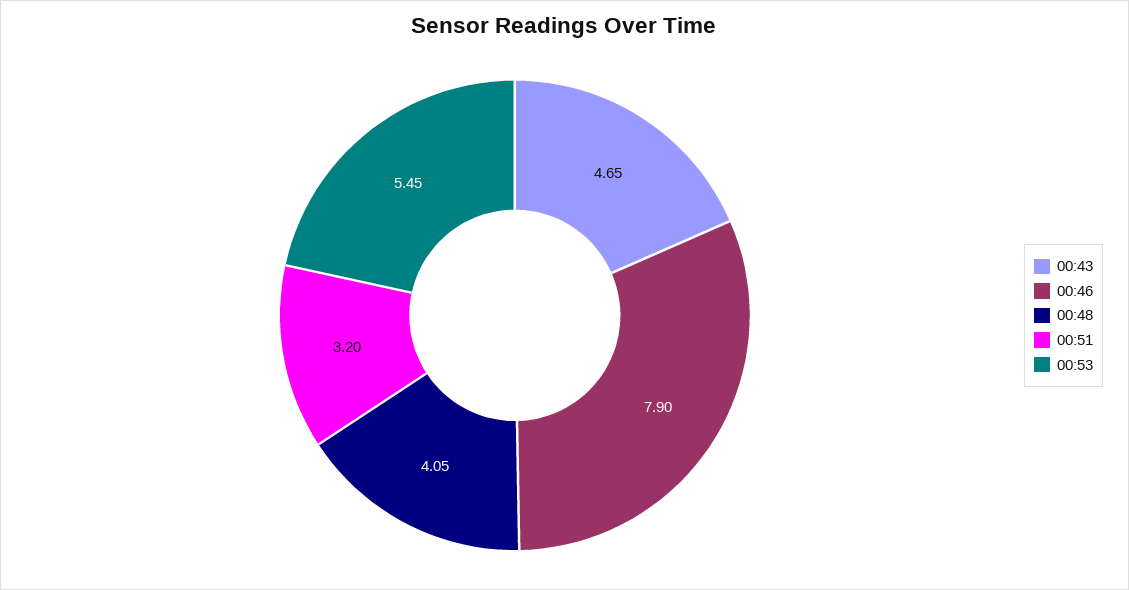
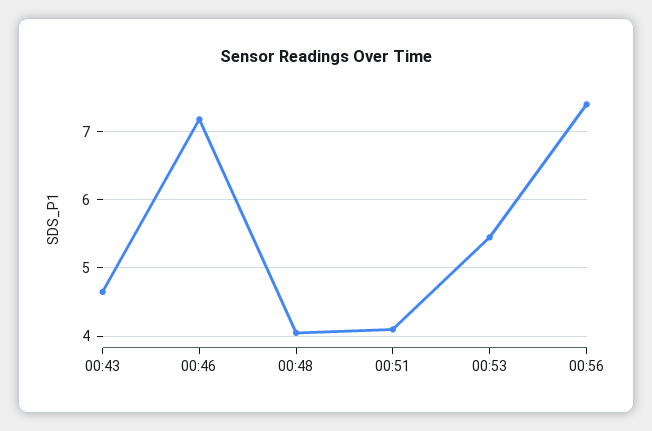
00:46: 7.9 -> 7.2
00:51: 3.2 -> 4.1
00:56: none -> 7.4

